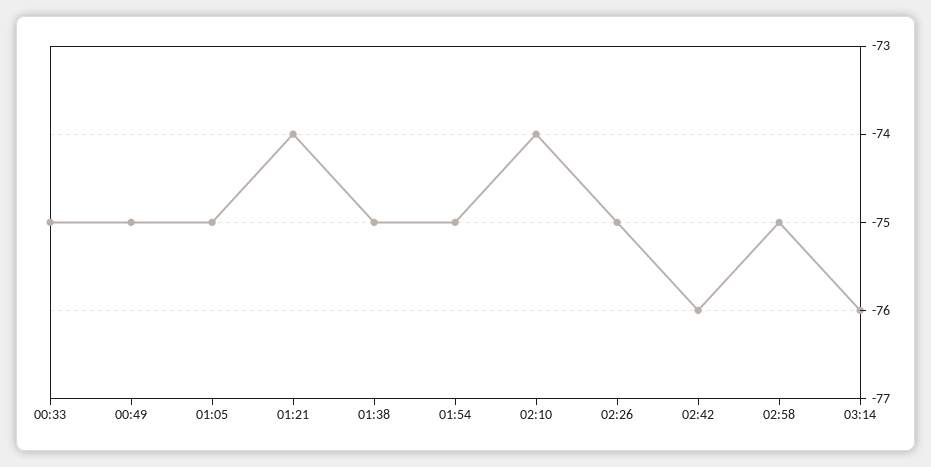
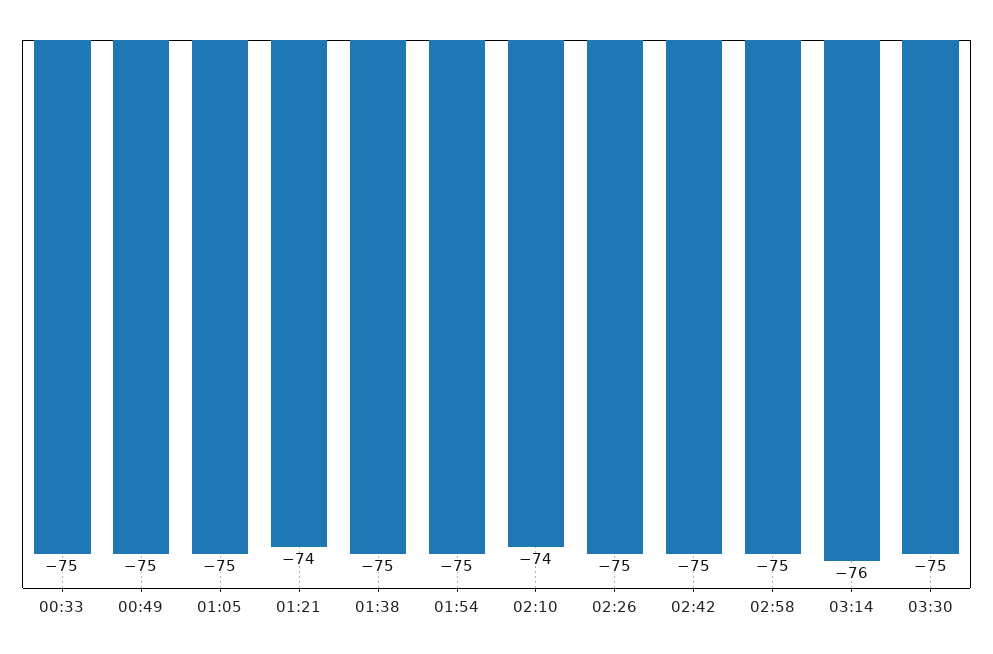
02:42: -76 -> -75
03:30: none -> -75

